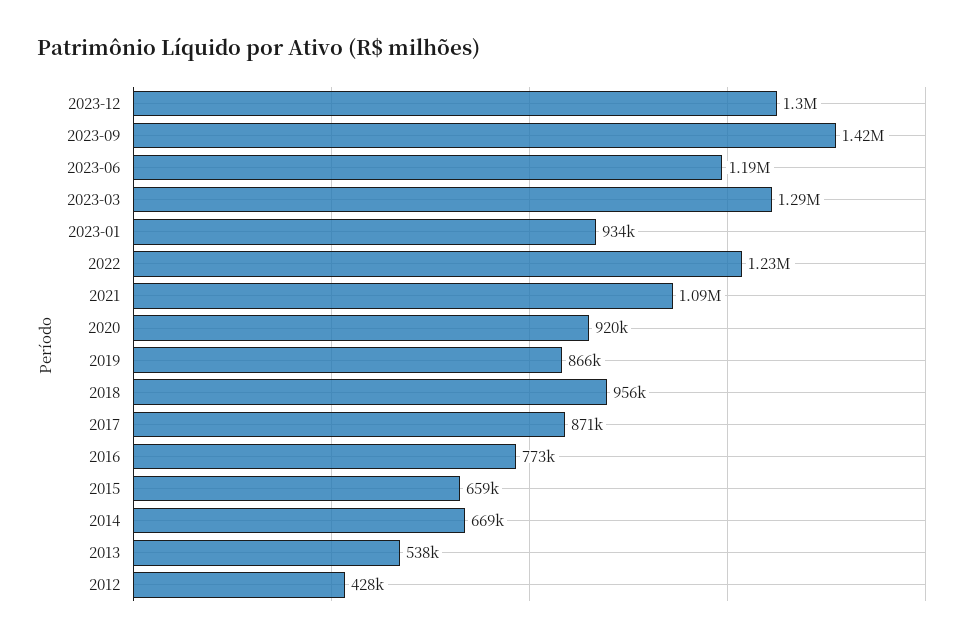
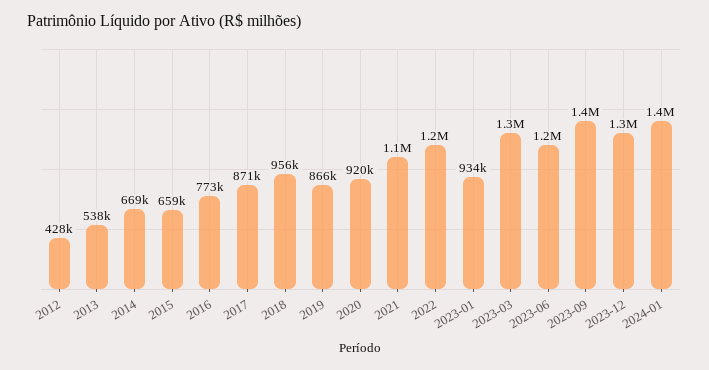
2024-01: none -> 1400000

